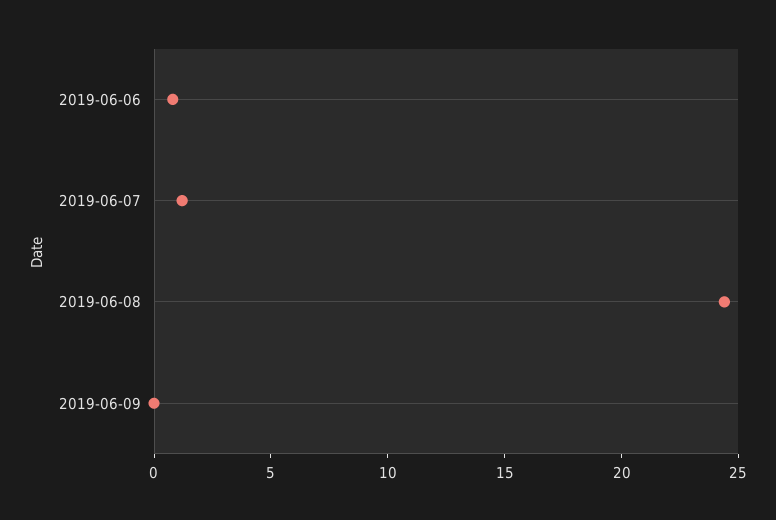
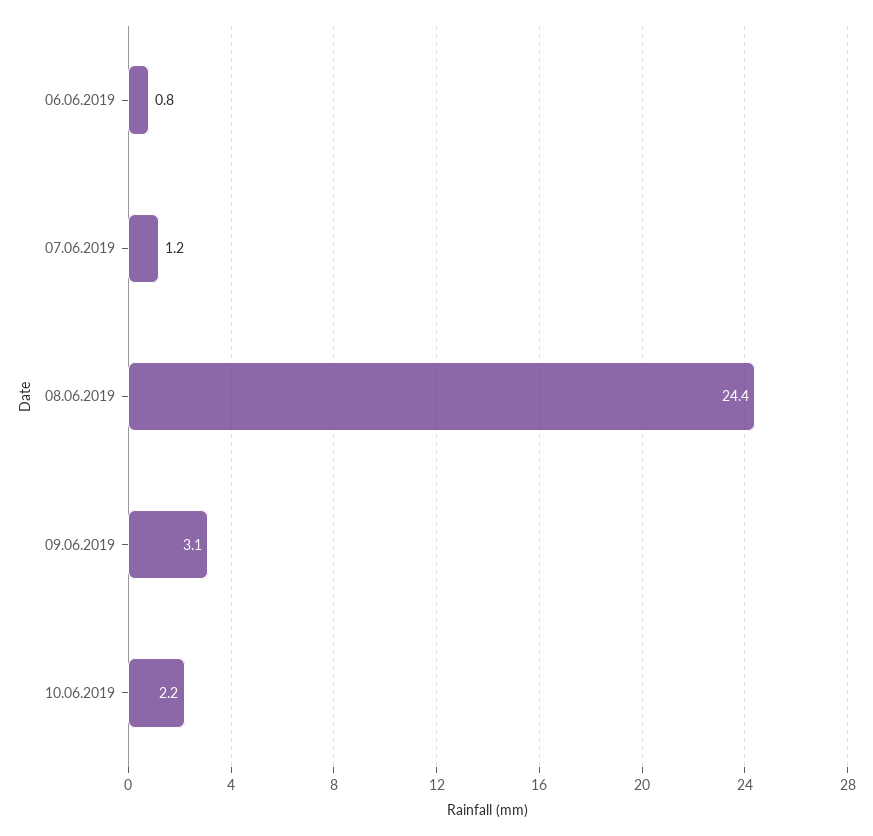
2019-06-09: 0 -> 3.1
10.06.2019: none -> 2.2

